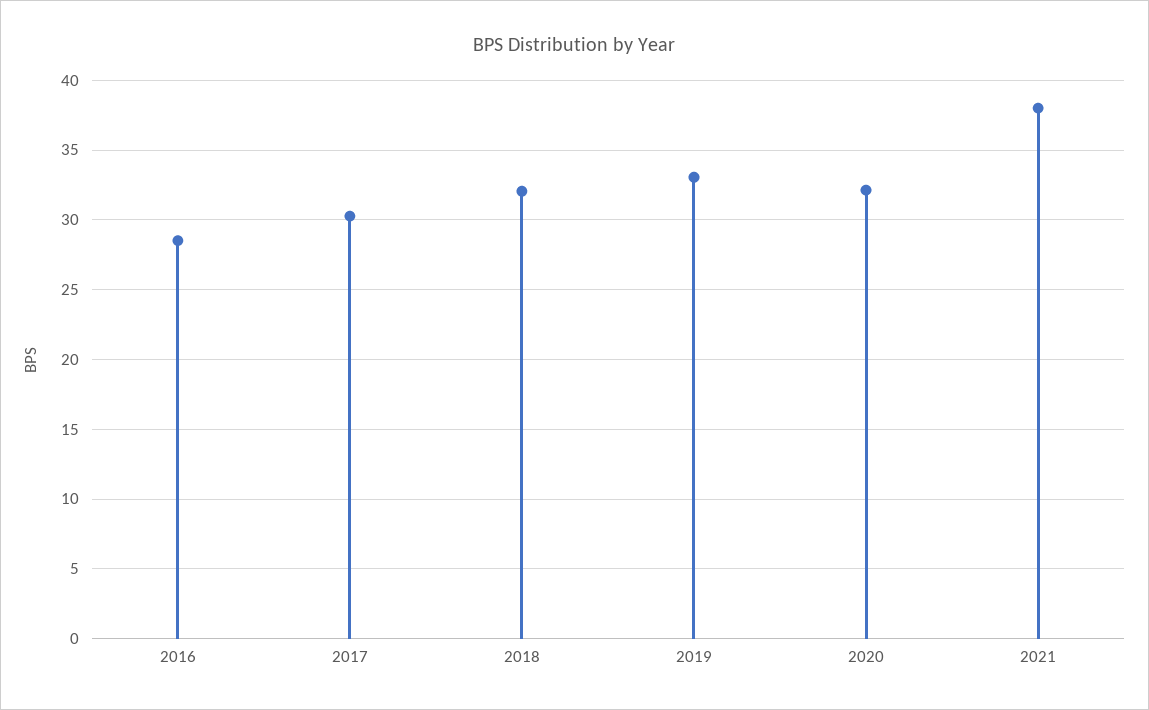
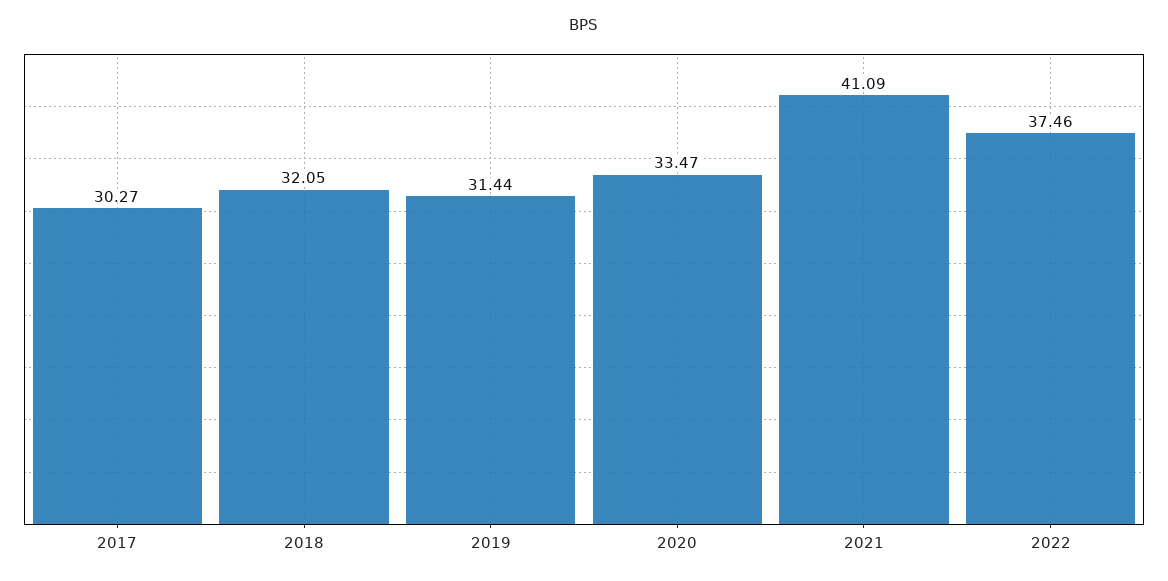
2016: 28.5 -> none
2019: 33 -> 31.44
2020: 32 -> 33.47
2021: 38 -> 41.09
2022: none -> 37.46

